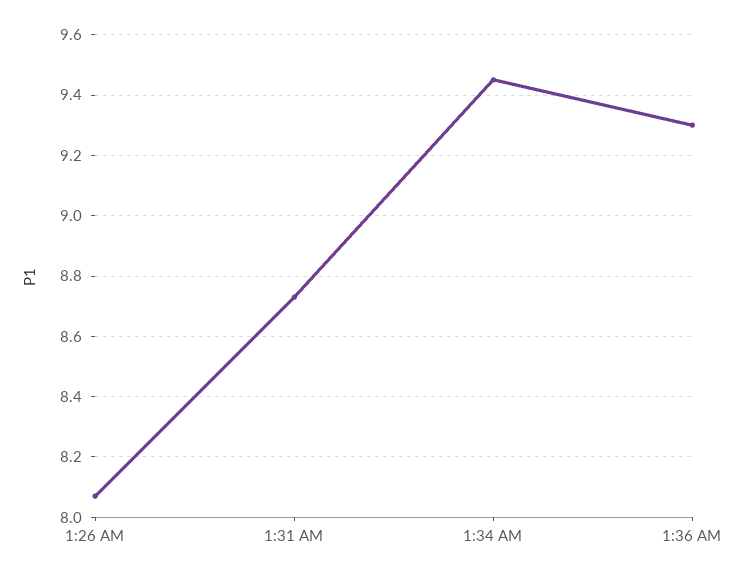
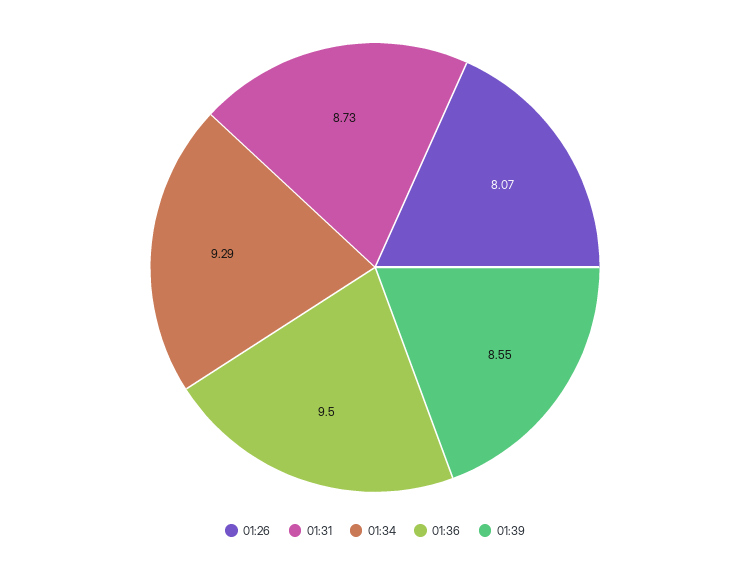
1:34 AM: 9.45 -> 9.29
1:36 AM: 9.3 -> 9.5
01:39: none -> 8.55

